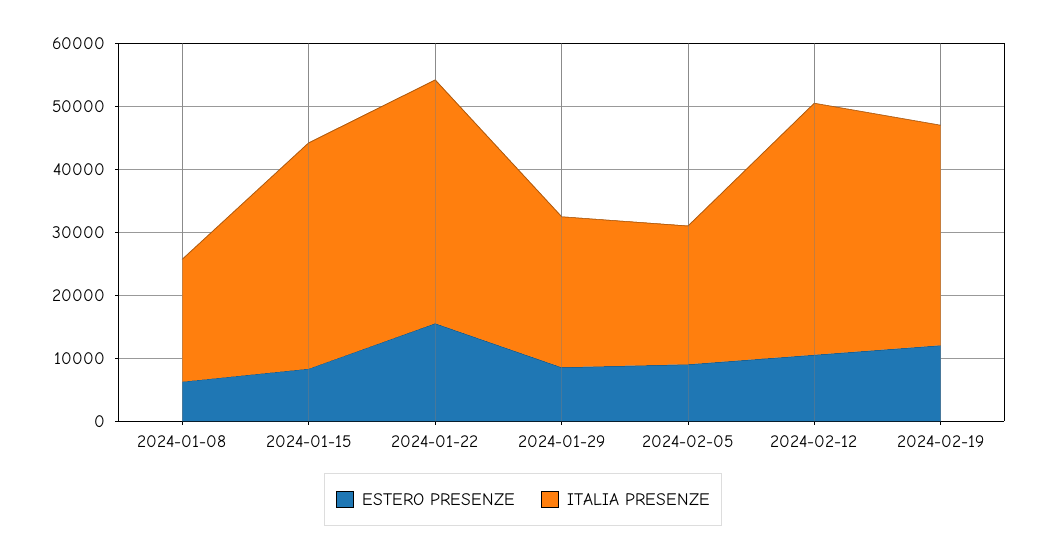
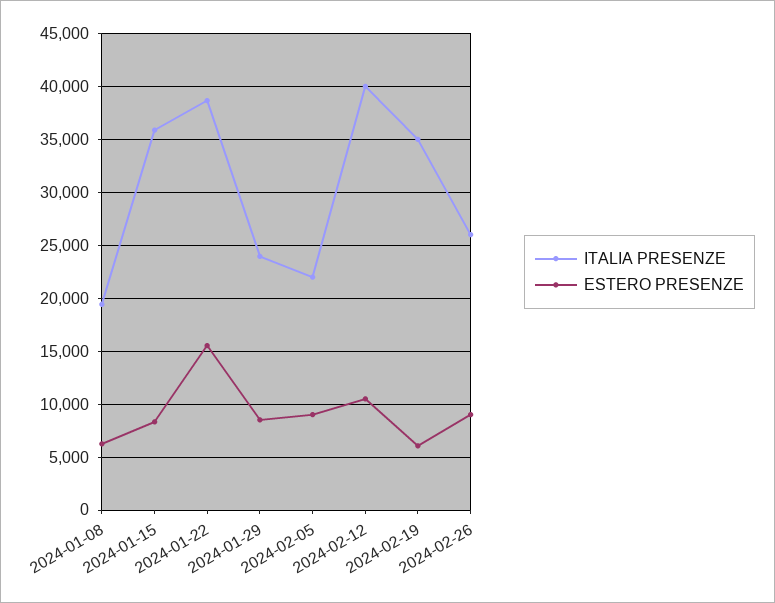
ESTERO PRESENZE, 2024-02-19: 12000 -> 6000
ITALIA PRESENZE, 2024-02-26: none -> 26000
ESTERO PRESENZE, 2024-02-26: none -> 9000

